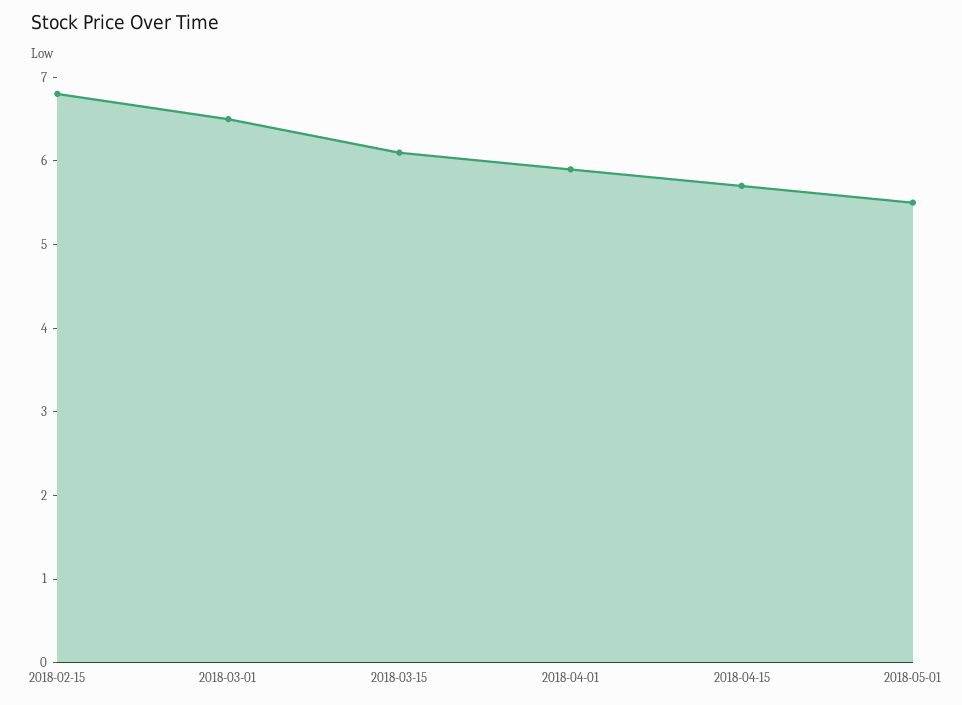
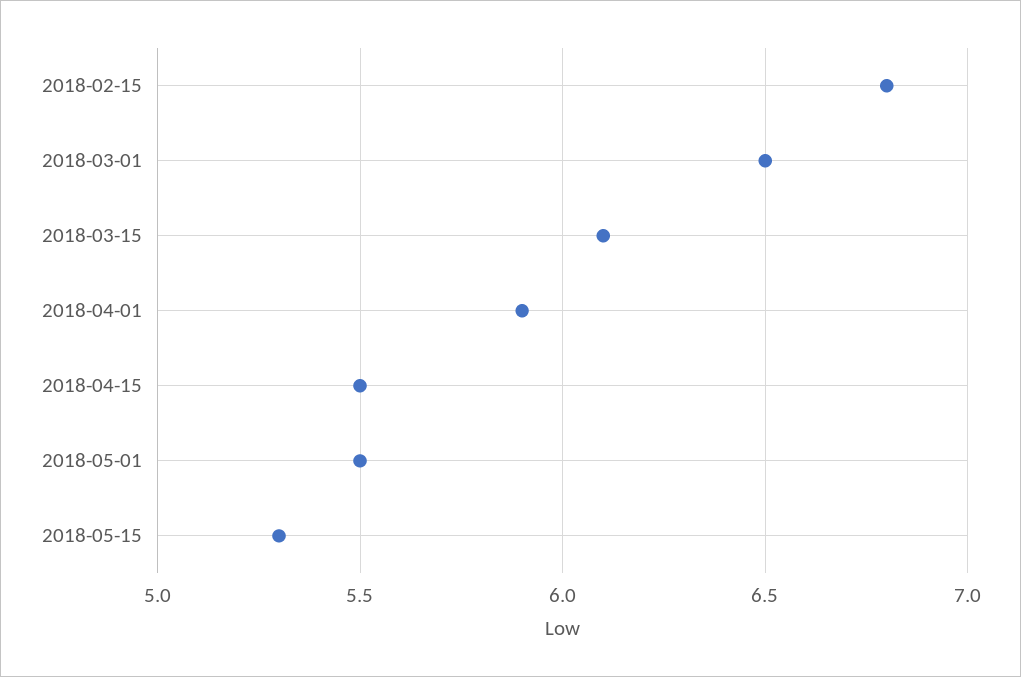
2018-04-15: 5.7 -> 5.5
2018-05-15: none -> 5.3

